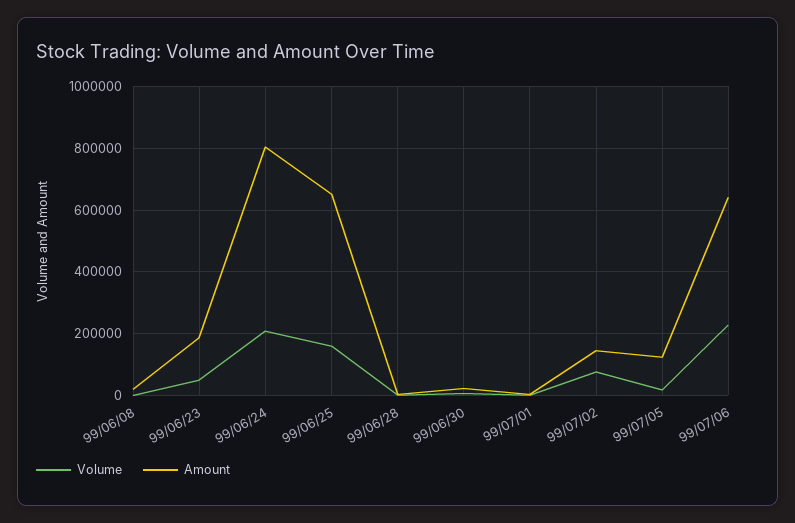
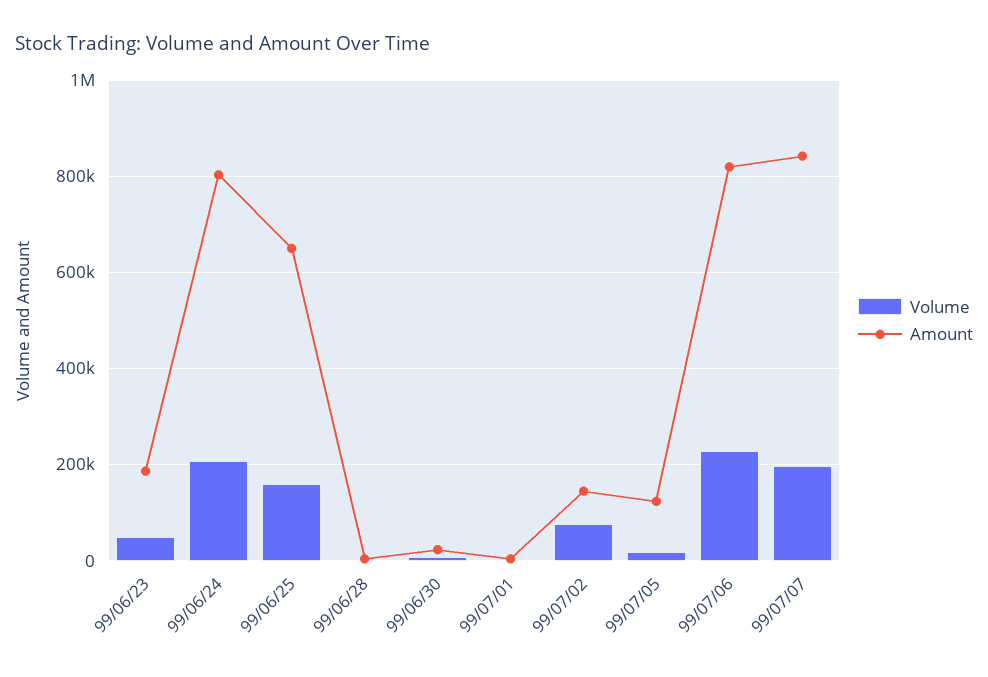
Volume, 99/06/08: 0 -> none
Amount, 99/06/08: 20000 -> none
Amount, 99/07/06: 640000 -> 820000
Volume, 99/07/07: none -> 200000
Amount, 99/07/07: none -> 840000

